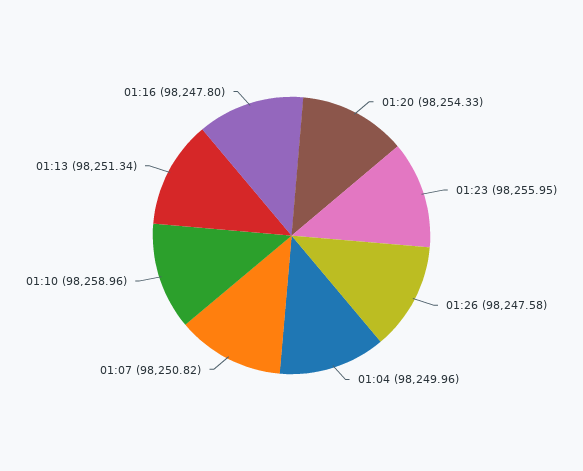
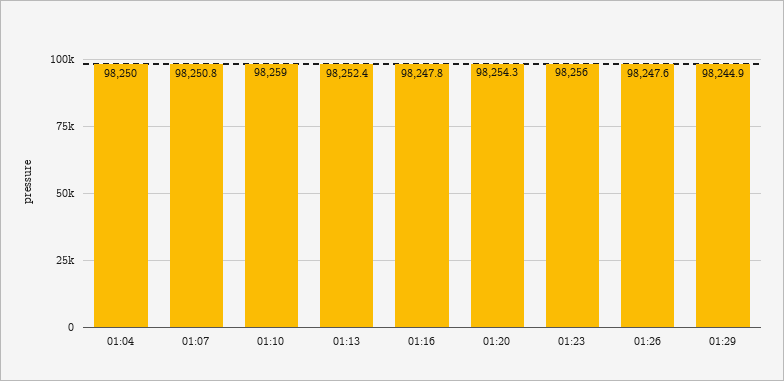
01:13: 98251.34 -> 98252.4
01:29: none -> 98244.9

